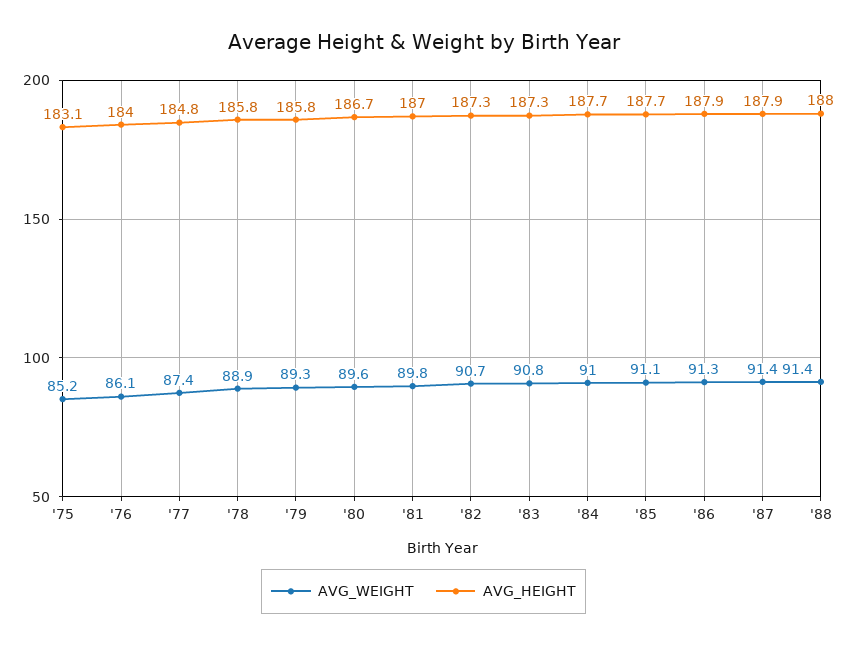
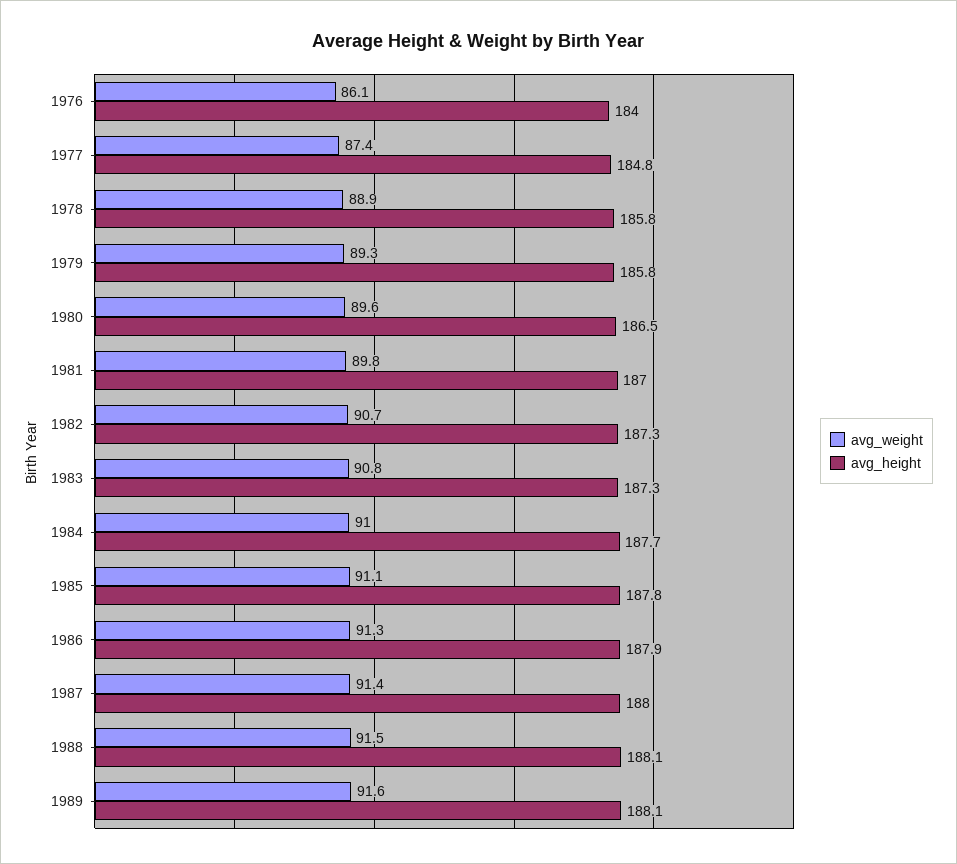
AVG_WEIGHT, '75: 85.2 -> none
AVG_HEIGHT, '75: 183.1 -> none
AVG_HEIGHT, '80: 186.7 -> 186.5
AVG_HEIGHT, '85: 187.7 -> 187.8
AVG_HEIGHT, '87: 187.9 -> 188
AVG_WEIGHT, '88: 91.4 -> 91.5
AVG_HEIGHT, '88: 188 -> 188.1
AVG_WEIGHT, 1989: none -> 91.6
AVG_HEIGHT, 1989: none -> 188.1

